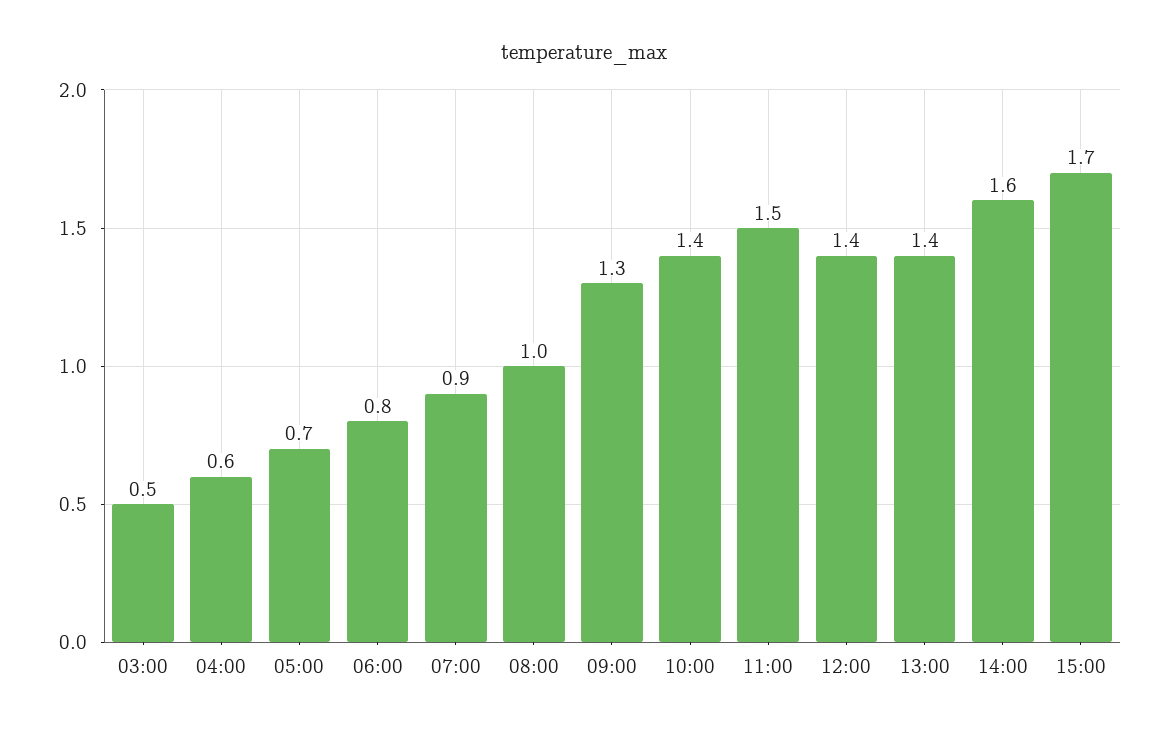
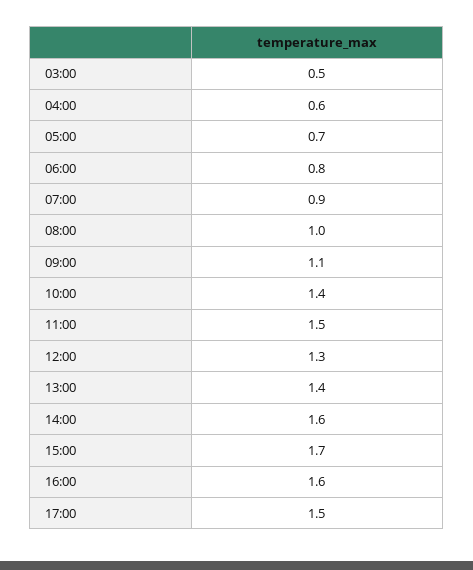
09:00: 1.3 -> 1.1
12:00: 1.4 -> 1.3
16:00: none -> 1.6
17:00: none -> 1.5

